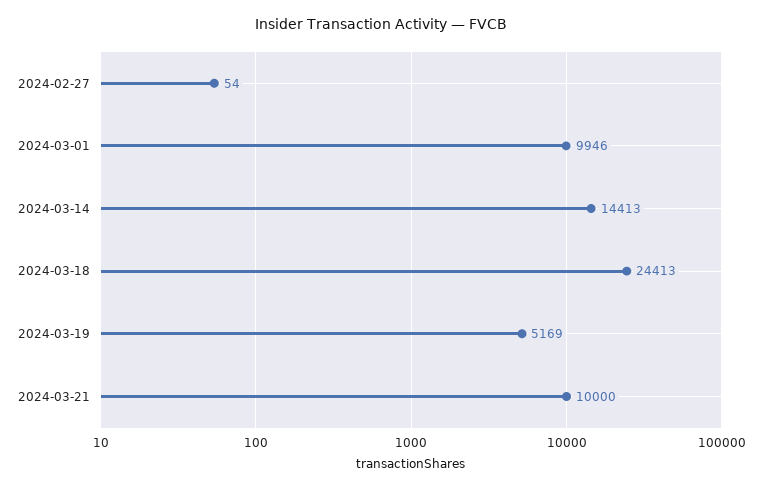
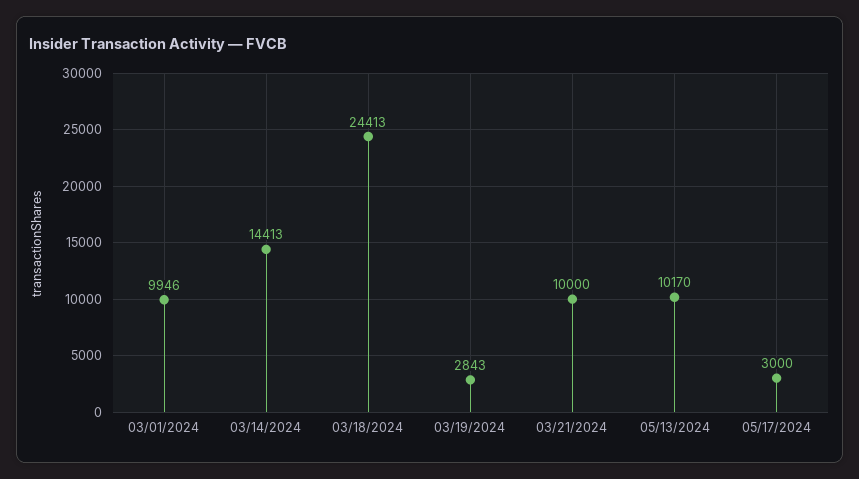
2024-02-27: 54 -> none
2024-03-19: 5169 -> 2843
05/13/2024: none -> 10170
05/17/2024: none -> 3000

